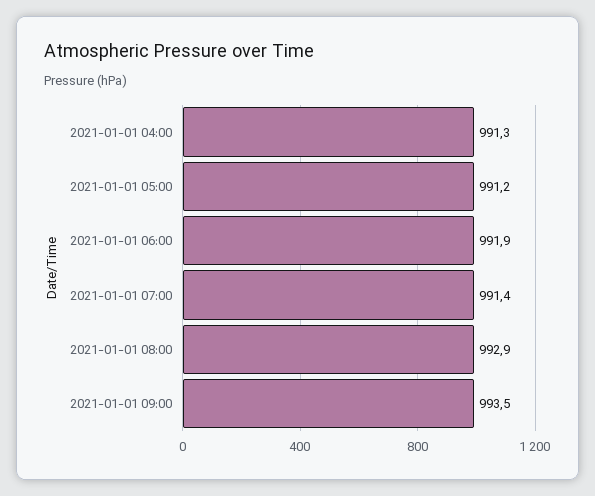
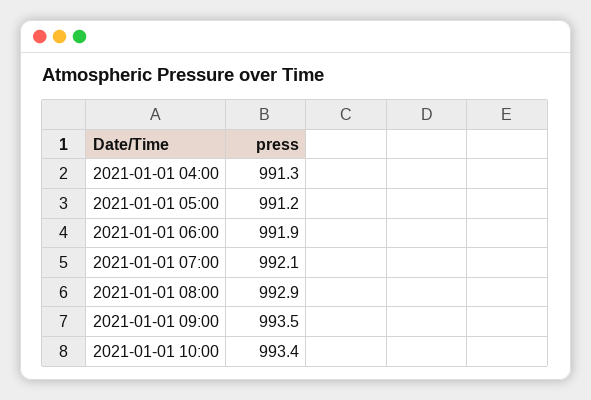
2021-01-01 07:00: 991.4 -> 992.1
2021-01-01 10:00: none -> 993.4

